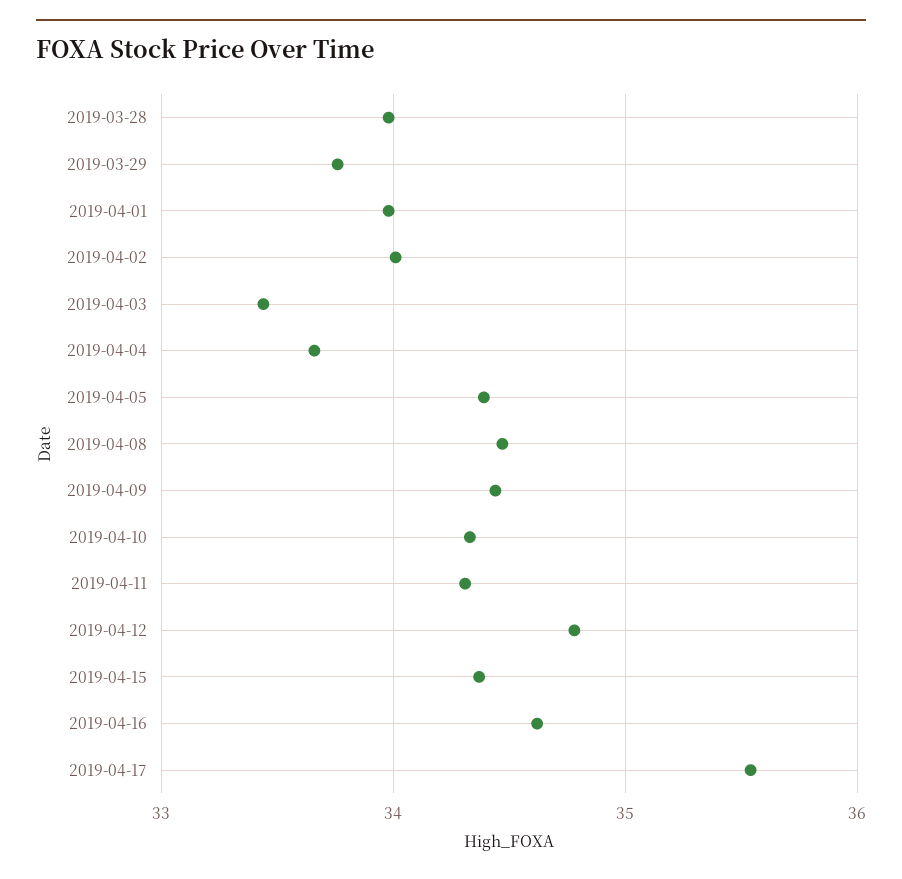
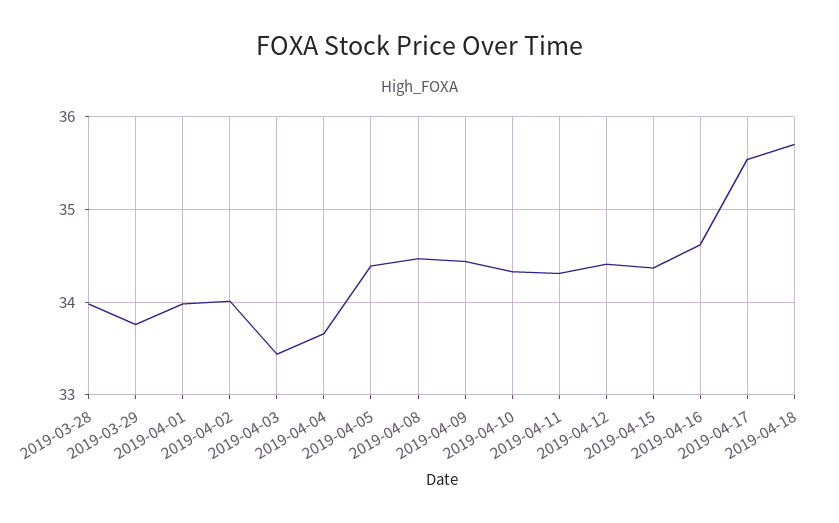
2019-04-12: 34.8 -> 34.4
2019-04-18: none -> 35.7

